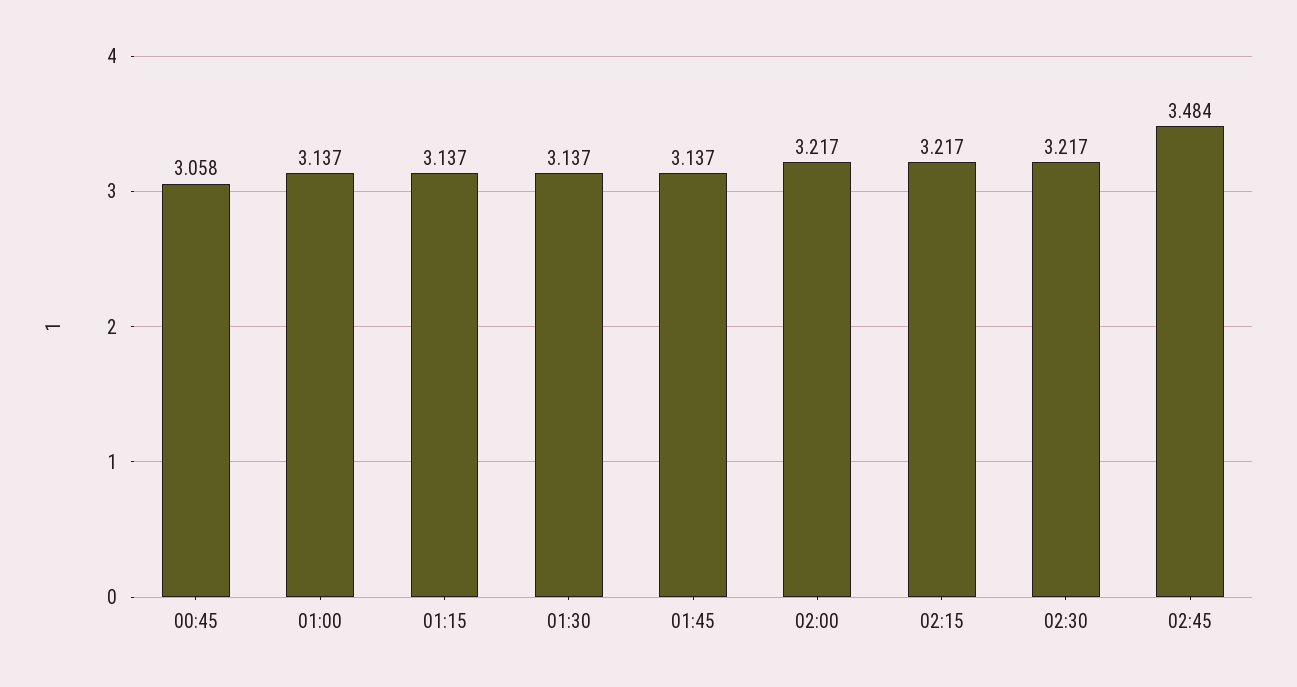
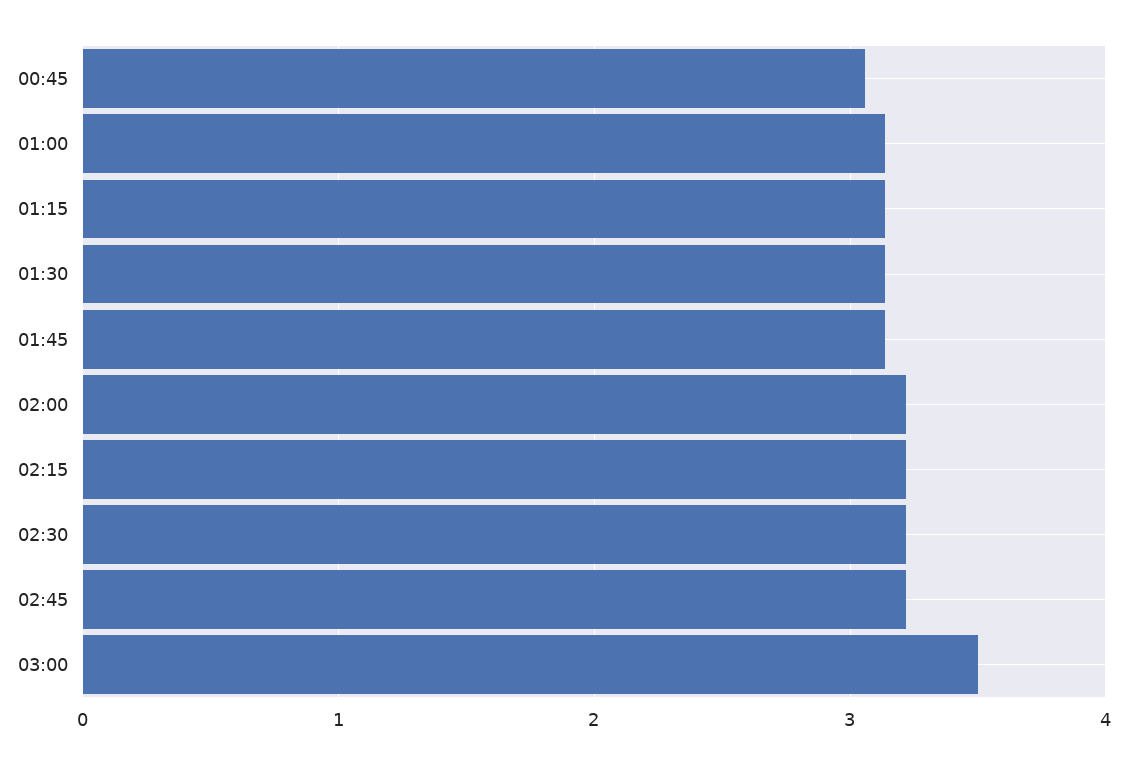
02:45: 3.484 -> 3.2
03:00: none -> 3.5

